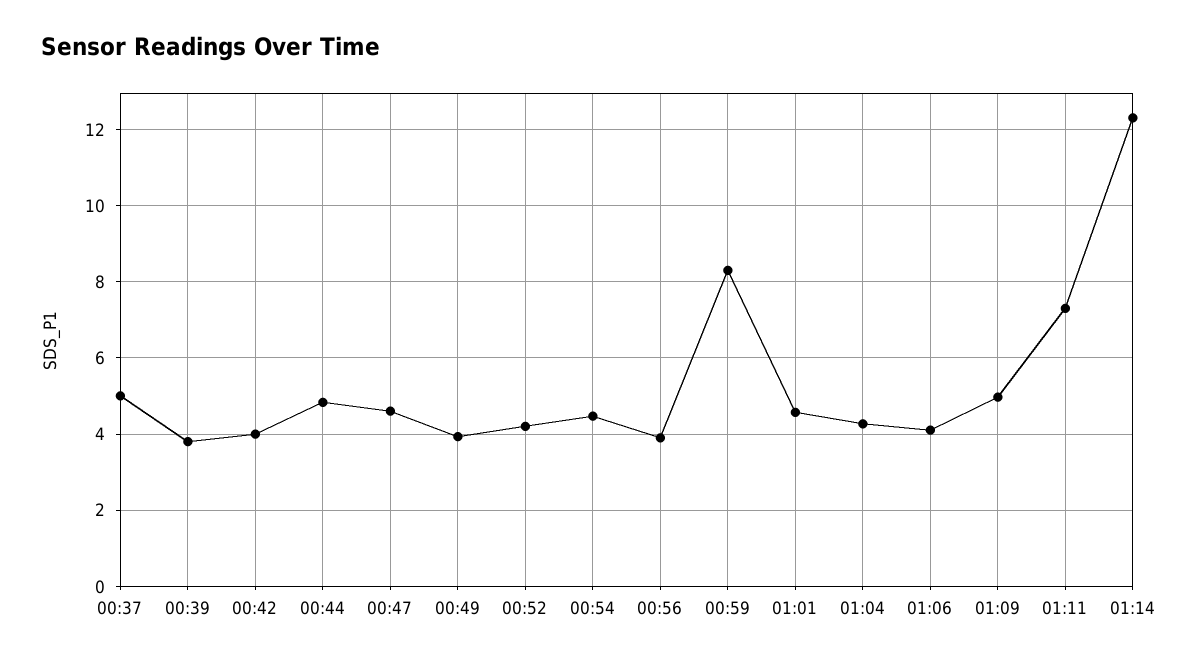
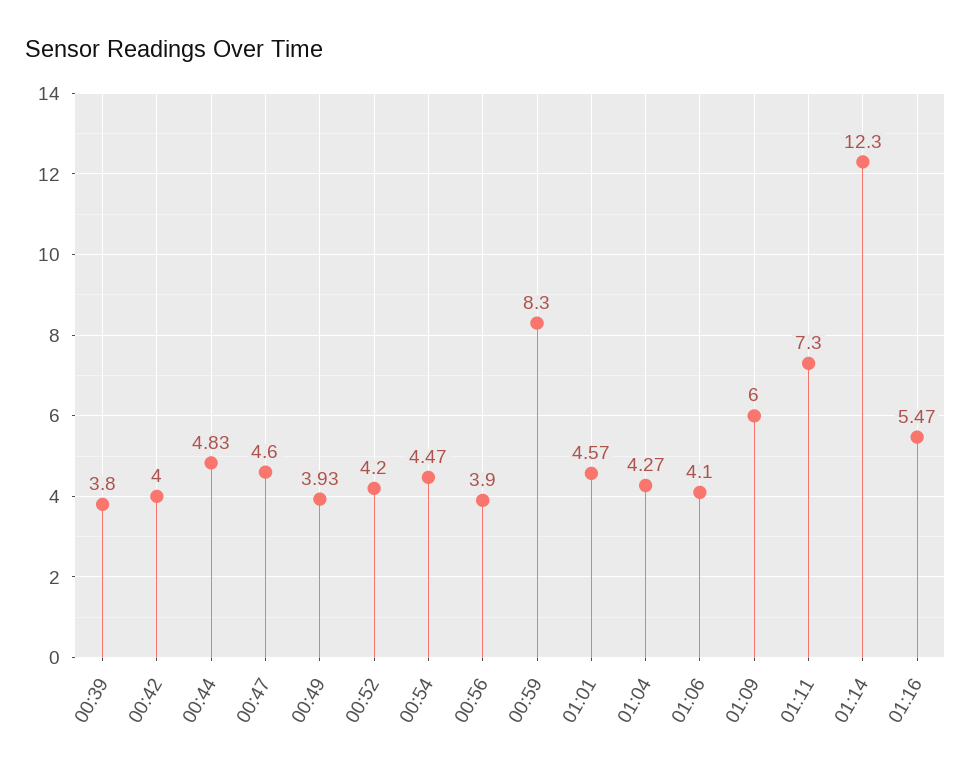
00:37: 5 -> none
01:09: 5 -> 6
01:16: none -> 5.47

